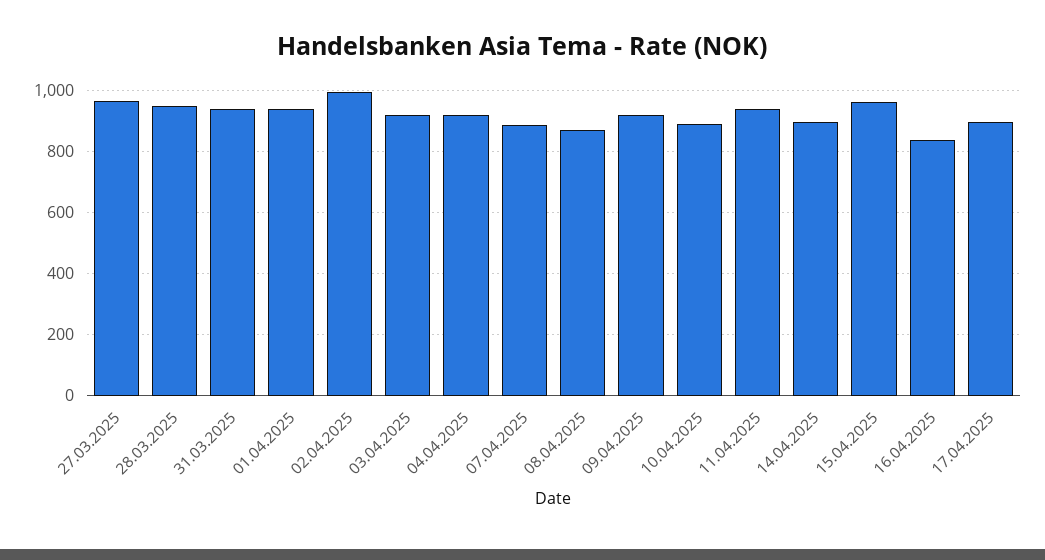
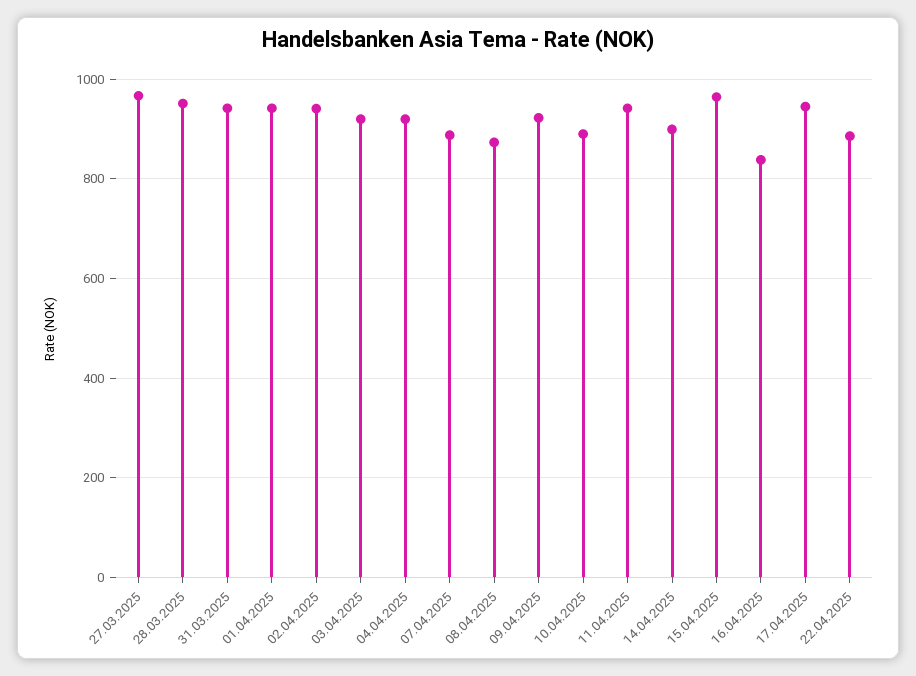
02.04.2025: 1000 -> 940
17.04.2025: 900 -> 940
22.04.2025: none -> 880

